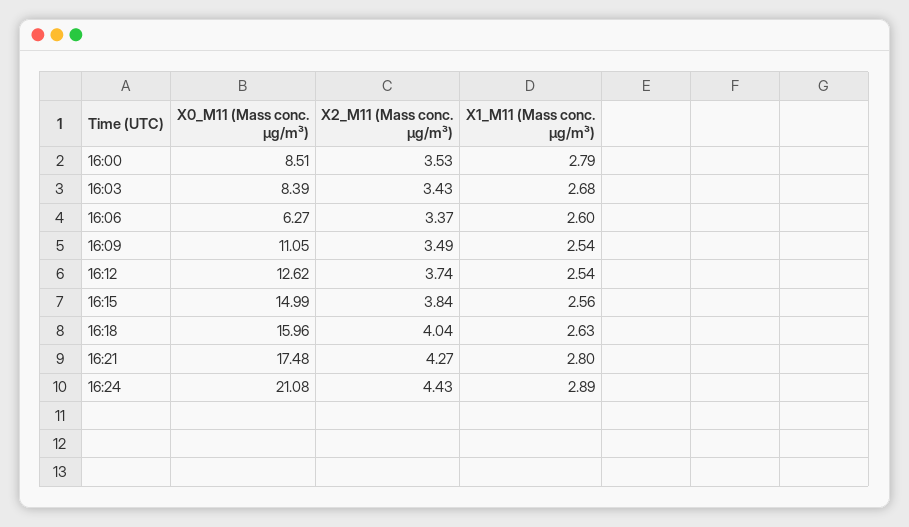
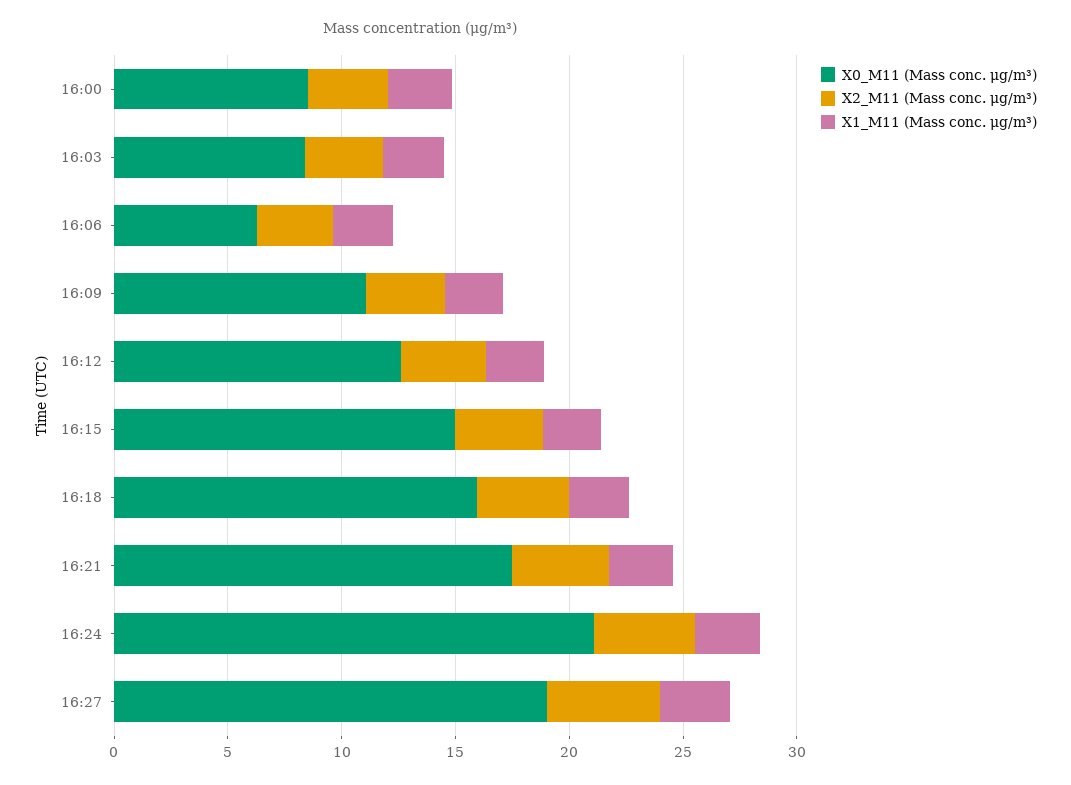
X0_M11 (Mass conc. μg/m³), 16:27: none -> 19
X2_M11 (Mass conc. μg/m³), 16:27: none -> 5
X1_M11 (Mass conc. μg/m³), 16:27: none -> 3

